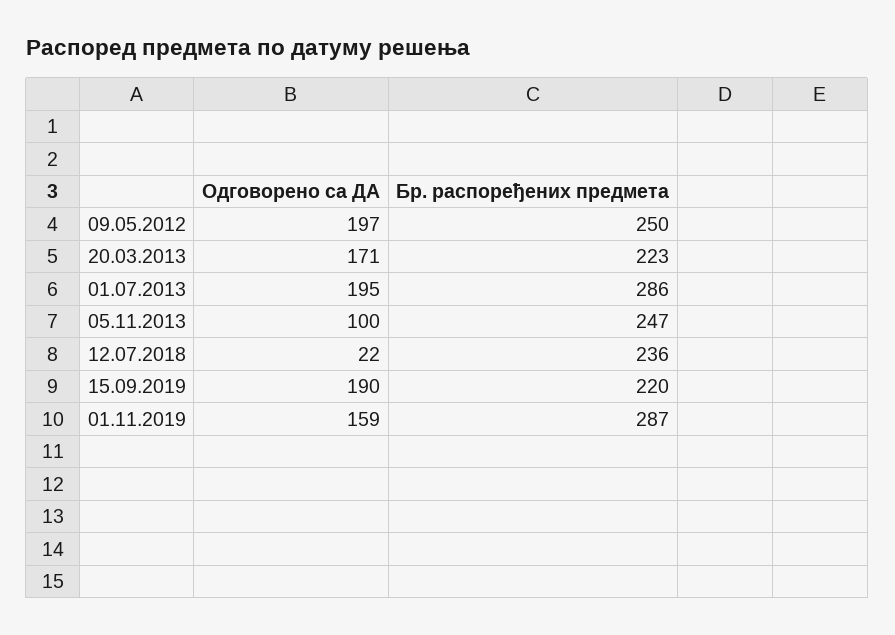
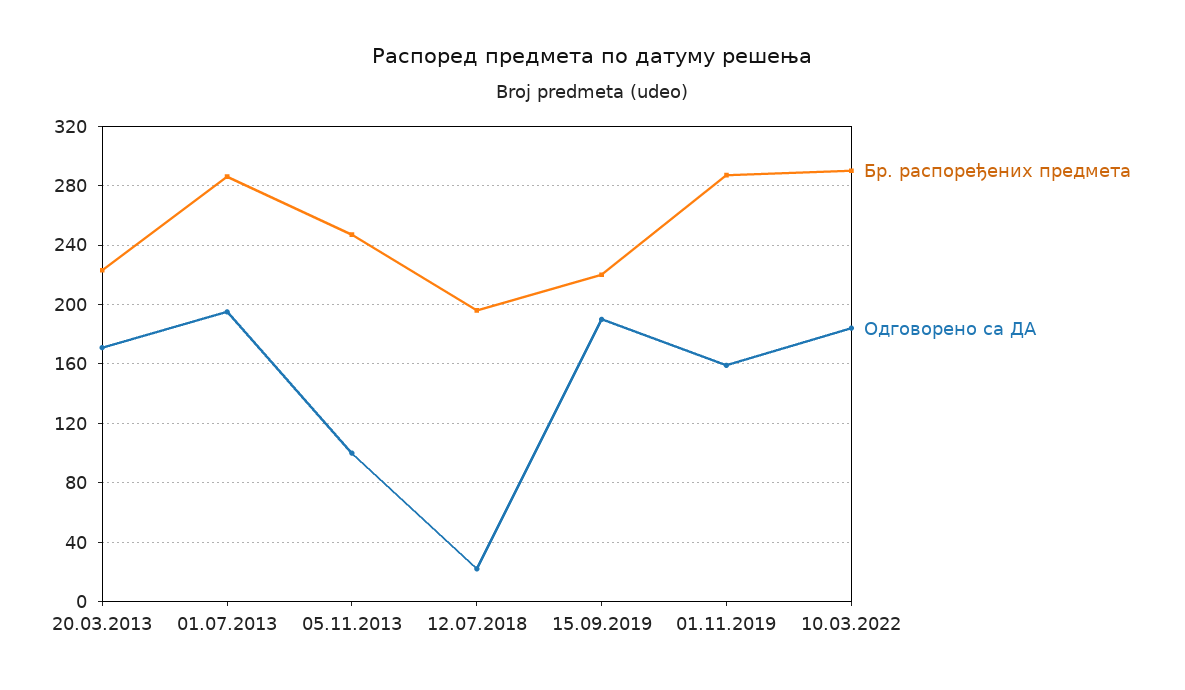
Одговорено са ДА, 09.05.2012: 197 -> none
Бр. распоређених предмета, 09.05.2012: 250 -> none
Бр. распоређених предмета, 12.07.2018: 236 -> 195
Бр. распоређених предмета, 10.03.2022: none -> 290
Одговорено са ДА, 10.03.2022: none -> 185

